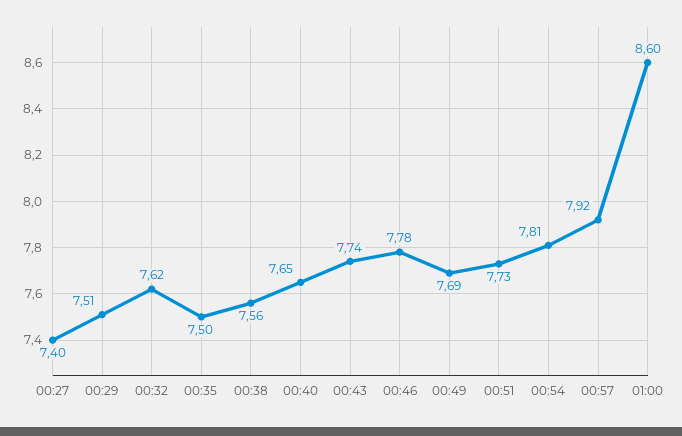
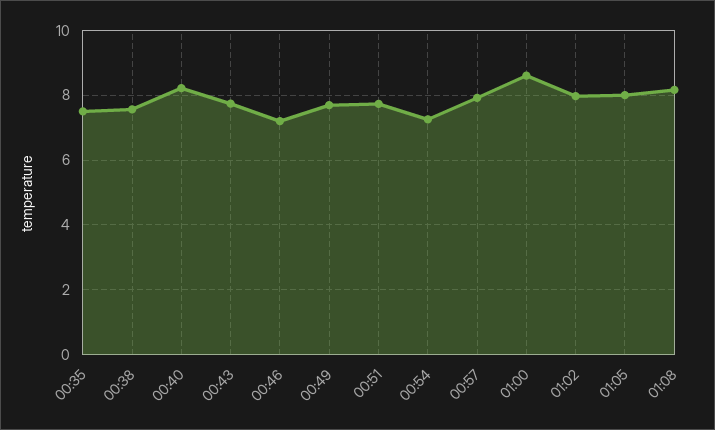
00:27: 7.4 -> none
00:29: 7.51 -> none
00:32: 7.62 -> none
00:40: 7.65 -> 8.2
00:46: 7.78 -> 7.2
00:54: 7.81 -> 7.2
01:02: none -> 8
01:05: none -> 8
01:08: none -> 8.2

